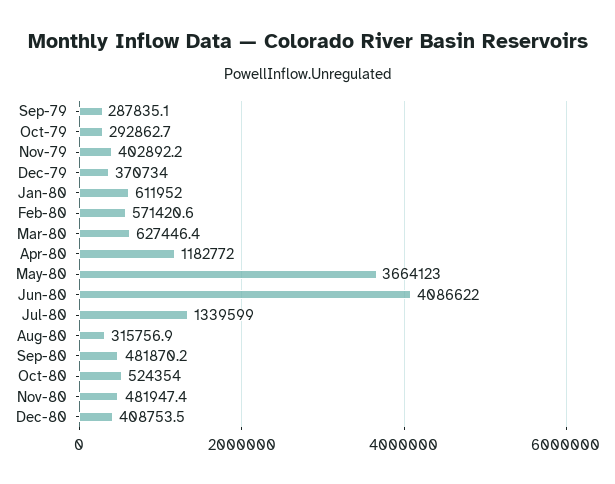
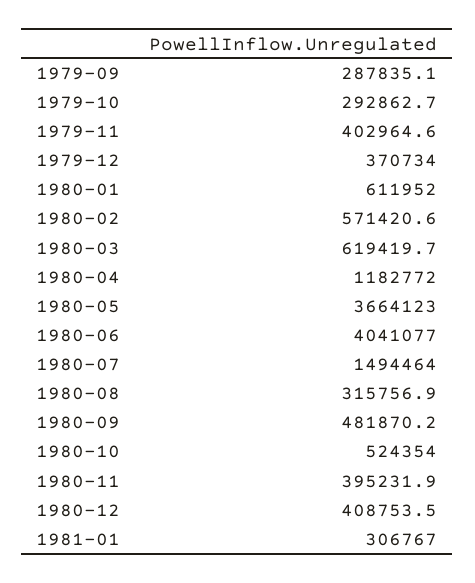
Nov-79: 402892.2 -> 402964.6
Mar-80: 627446.4 -> 619419.7
Jun-80: 4086622 -> 4041077
Jul-80: 1339599 -> 1494464
Nov-80: 481947.4 -> 395231.9
1981-01: none -> 306767

